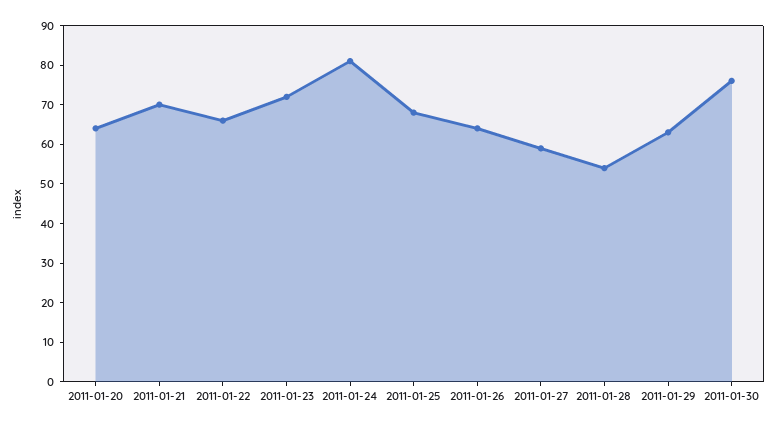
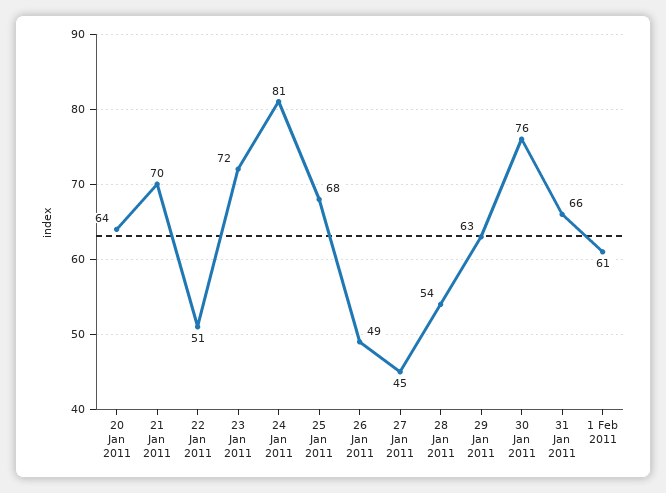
2011-01-22: 65 -> 51
2011-01-26: 65 -> 49
2011-01-27: 60 -> 45
31 Jan 2011: none -> 66
1 Feb 2011: none -> 61

